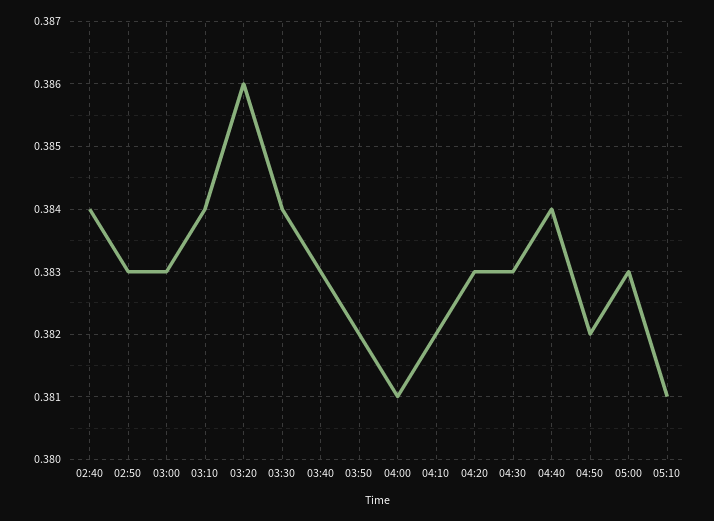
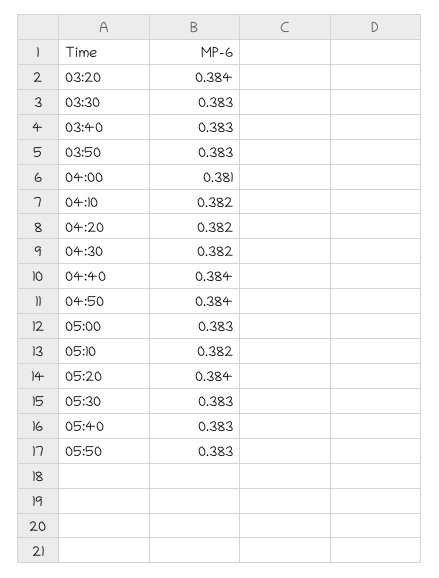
02:40: 0.384 -> none
02:50: 0.383 -> none
03:00: 0.383 -> none
03:10: 0.384 -> none
03:20: 0.386 -> 0.384
03:30: 0.384 -> 0.383
03:50: 0.382 -> 0.383
04:20: 0.383 -> 0.382
04:30: 0.383 -> 0.382
04:50: 0.382 -> 0.384
05:10: 0.381 -> 0.382
05:20: none -> 0.384
05:30: none -> 0.383
05:40: none -> 0.383
05:50: none -> 0.383

